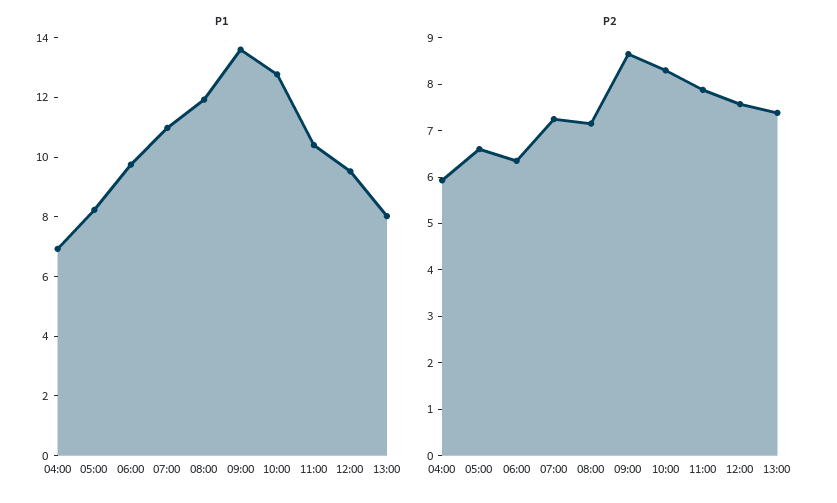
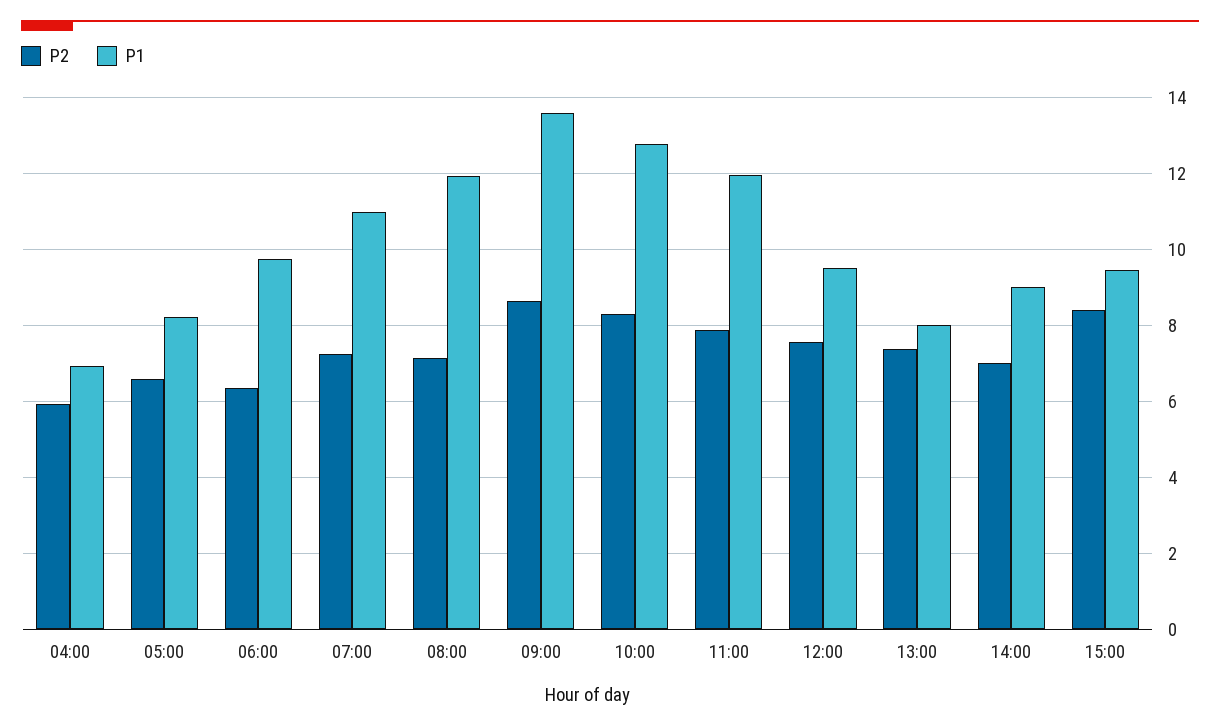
P1, 11:00: 10.5 -> 12
P2, 14:00: none -> 7
P1, 14:00: none -> 9
P2, 15:00: none -> 8.4
P1, 15:00: none -> 9.4

